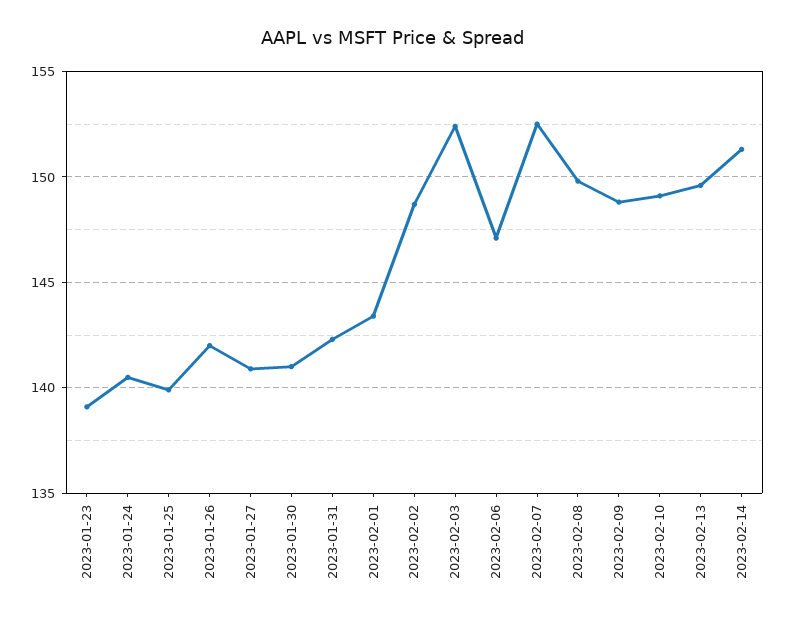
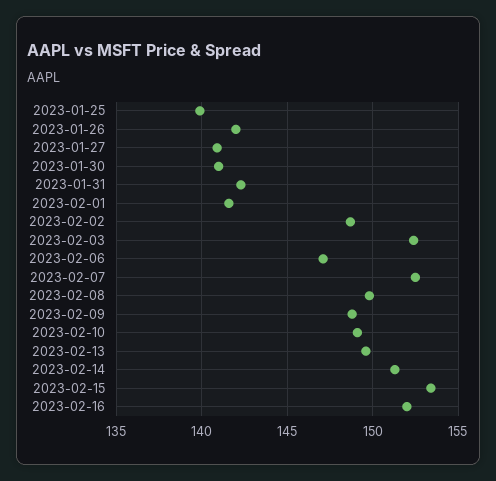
2023-01-23: 139 -> none
2023-01-24: 140.5 -> none
2023-02-01: 143.5 -> 141.5
2023-02-15: none -> 153.5
2023-02-16: none -> 152

